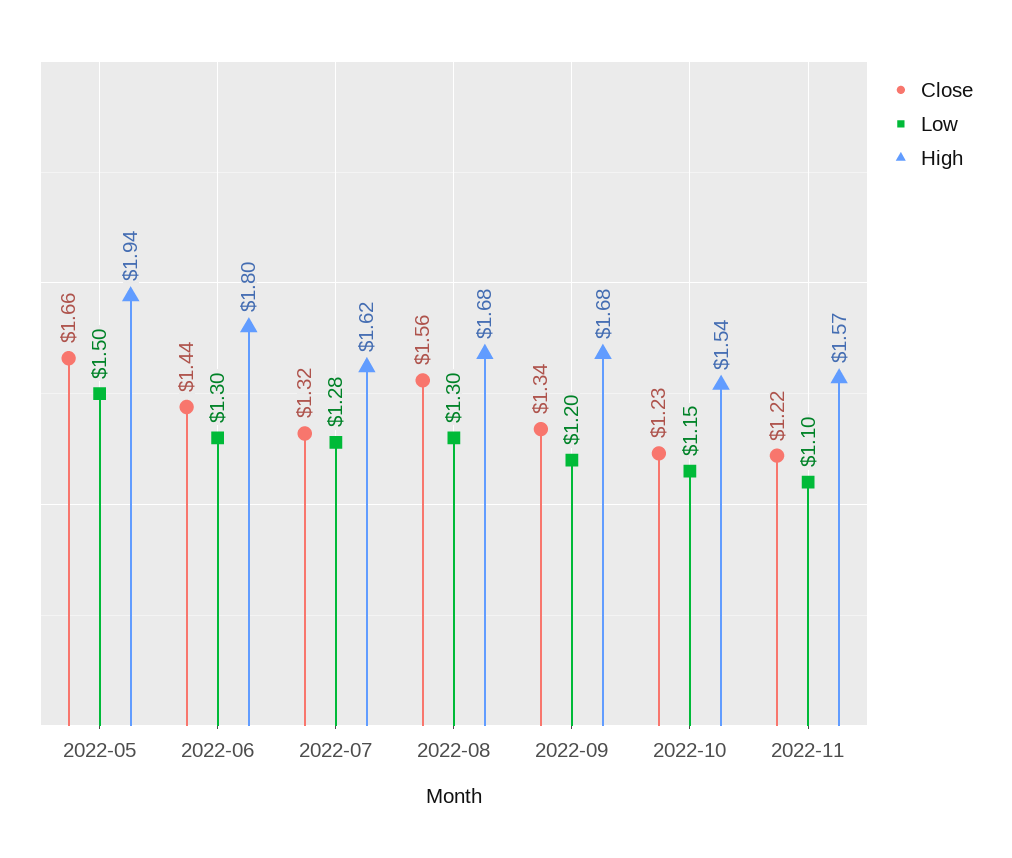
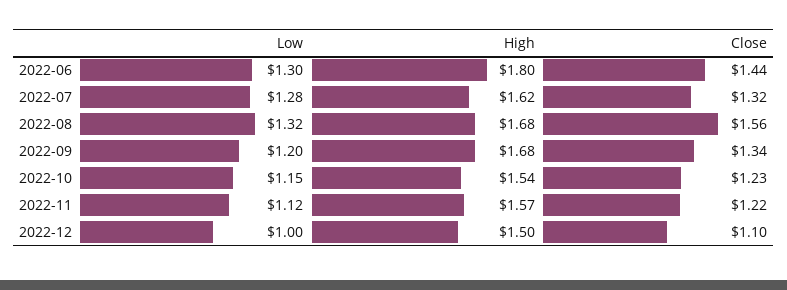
Close, 2022-05: 1.66 -> none
Low, 2022-05: 1.5 -> none
High, 2022-05: 1.94 -> none
Low, 2022-08: 1.3 -> 1.32
Low, 2022-11: 1.1 -> 1.12
Low, 2022-12: none -> 1
High, 2022-12: none -> 1.5
Close, 2022-12: none -> 1.1

